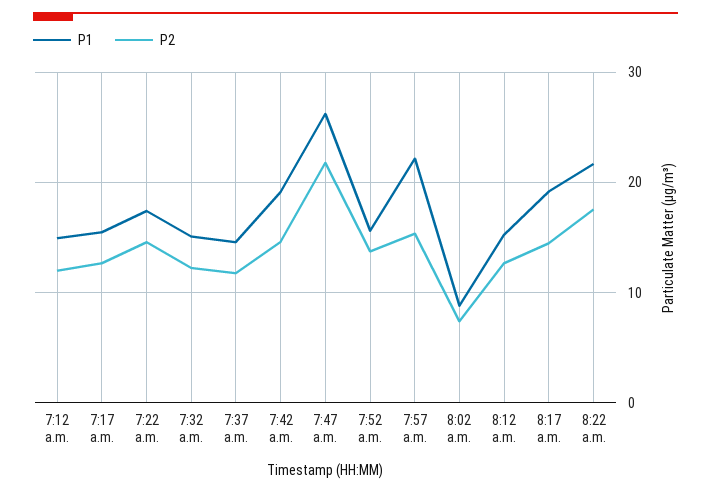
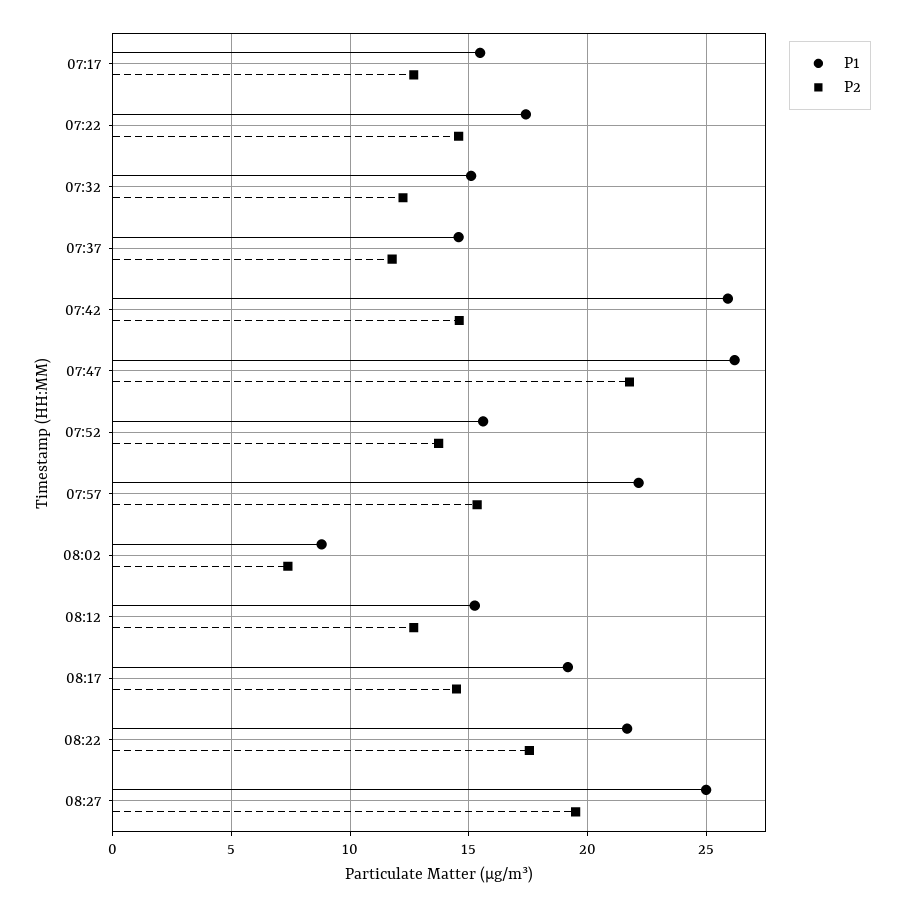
P1, 7:12 a.m.: 15 -> none
P2, 7:12 a.m.: 12 -> none
P1, 7:42 a.m.: 19 -> 26
P1, 08:27: none -> 25
P2, 08:27: none -> 19.5

